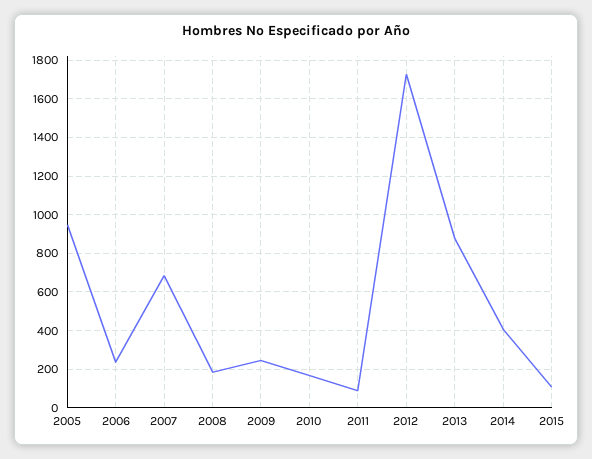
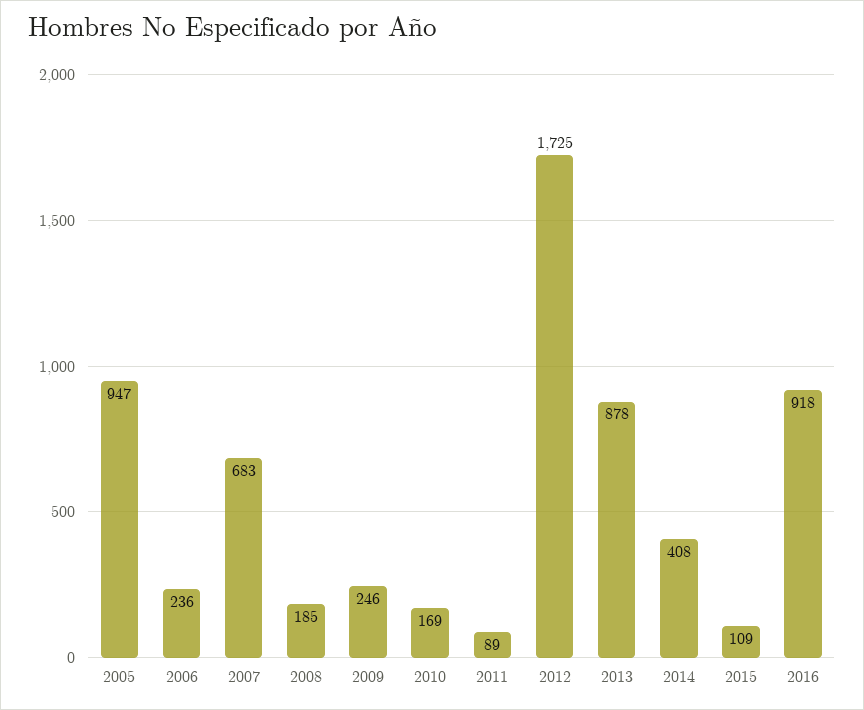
2016: none -> 918

